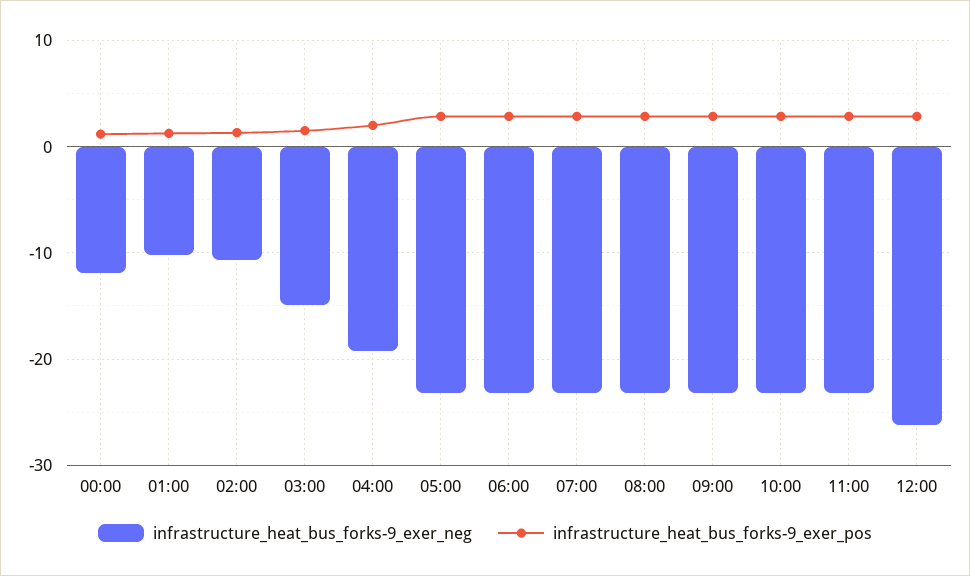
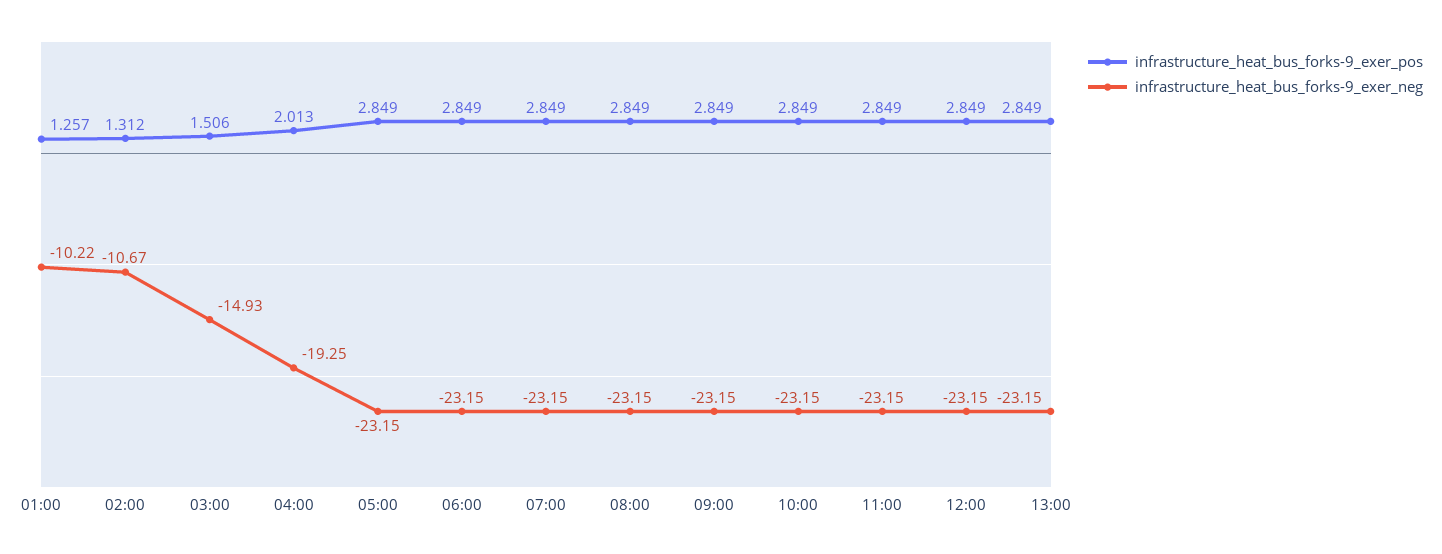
infrastructure_heat_bus_forks-9_exer_neg, 00:00: -12 -> none
infrastructure_heat_bus_forks-9_exer_pos, 00:00: 1 -> none
infrastructure_heat_bus_forks-9_exer_neg, 12:00: -26 -> -23.15
infrastructure_heat_bus_forks-9_exer_pos, 13:00: none -> 2.849
infrastructure_heat_bus_forks-9_exer_neg, 13:00: none -> -23.15

